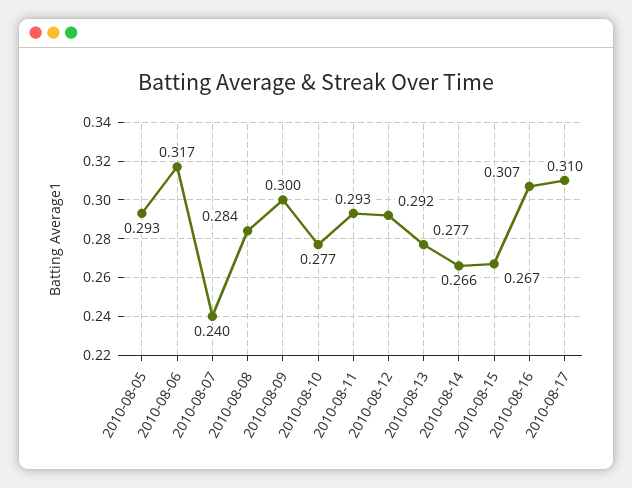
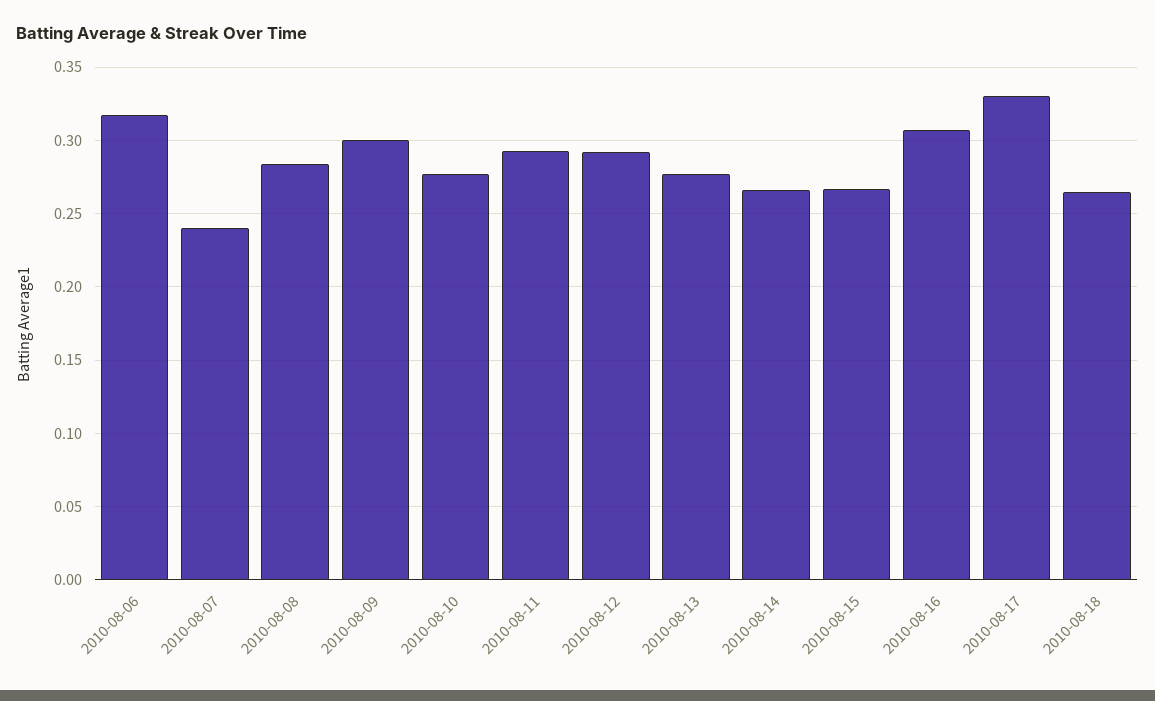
2010-08-05: 0.293 -> none
2010-08-17: 0.31 -> 0.33
2010-08-18: none -> 0.265

